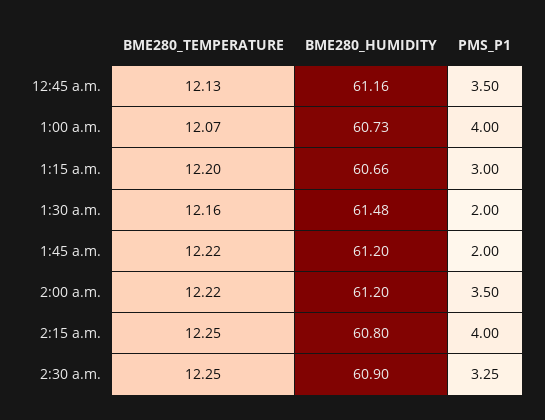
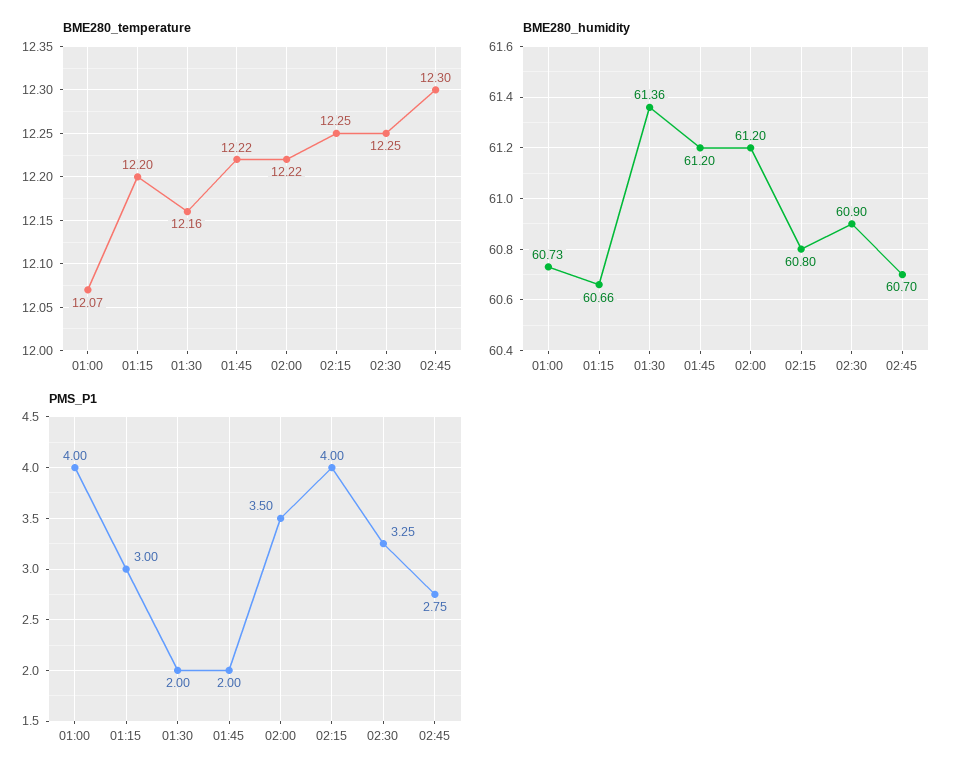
BME280_TEMPERATURE, 12:45 a.m.: 12.13 -> none
BME280_HUMIDITY, 12:45 a.m.: 61.16 -> none
PMS_P1, 12:45 a.m.: 3.5 -> none
BME280_HUMIDITY, 1:30 a.m.: 61.48 -> 61.36
BME280_TEMPERATURE, 02:45: none -> 12.3
BME280_HUMIDITY, 02:45: none -> 60.7
PMS_P1, 02:45: none -> 2.75

